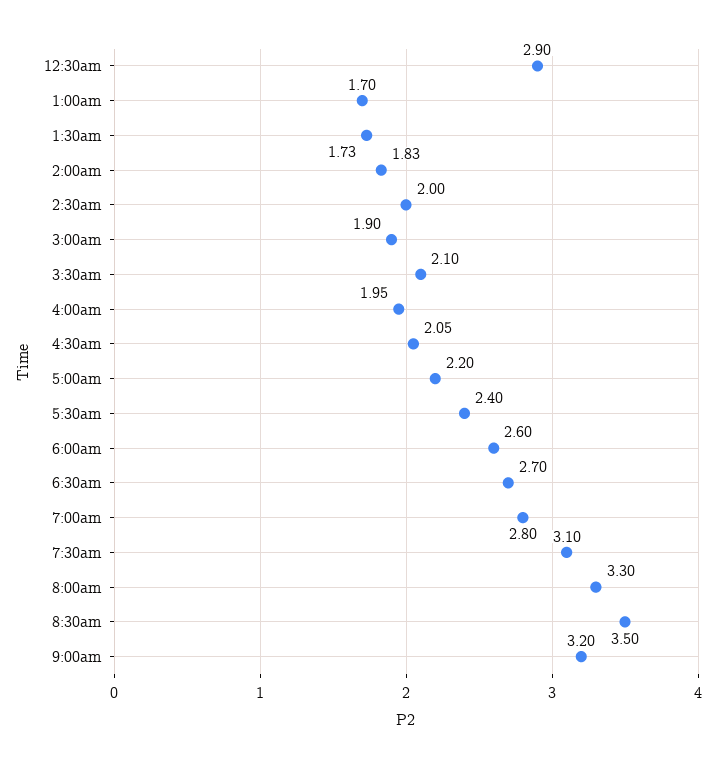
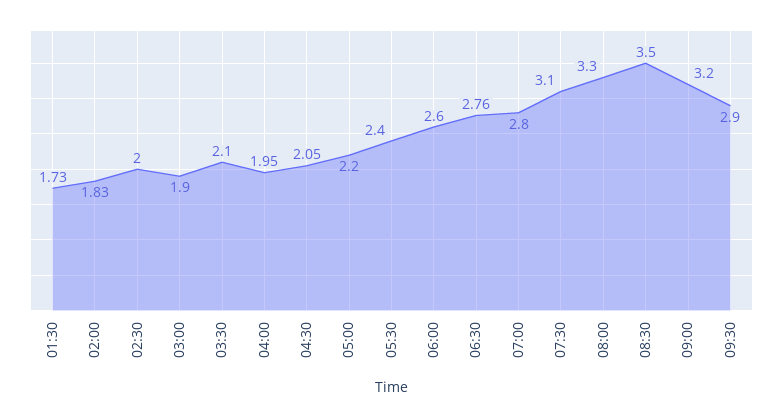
12:30am: 2.9 -> none
1:00am: 1.7 -> none
6:30am: 2.7 -> 2.76
09:30: none -> 2.9

